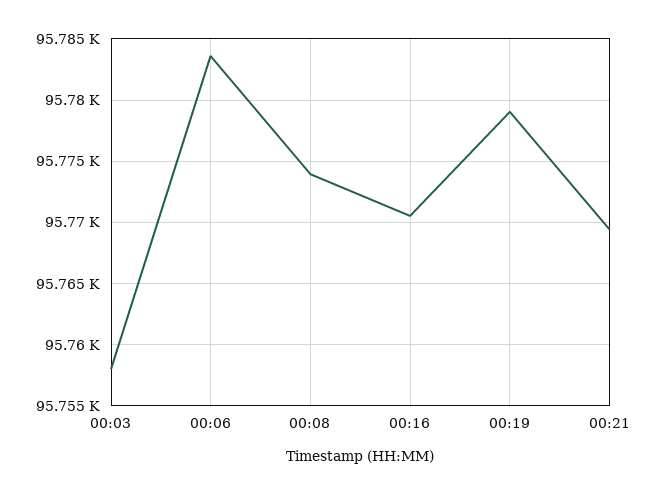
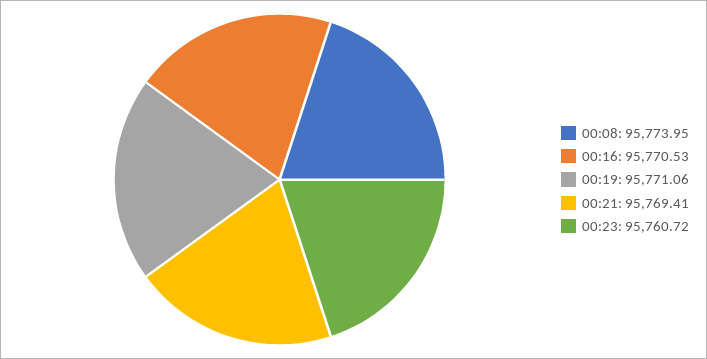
00:03: 95758 -> none
00:06: 95783.5 -> none
00:19: 95779 -> 95771.06
00:23: none -> 95760.72

